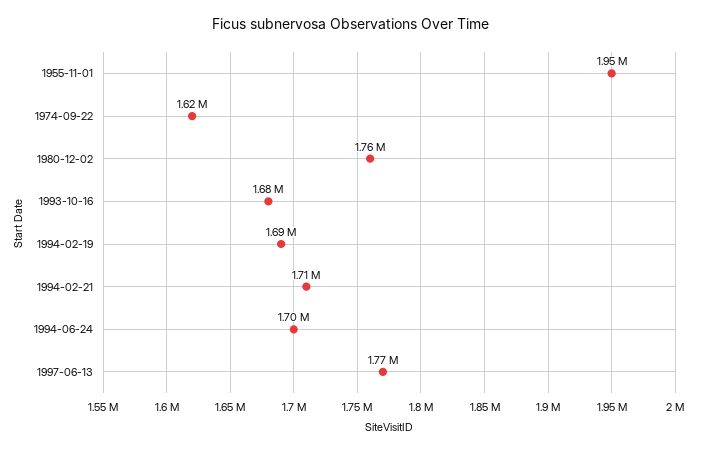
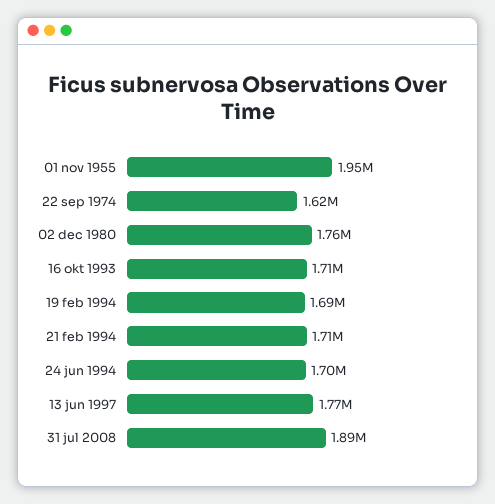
1993-10-16: 1680000 -> 1710000
31 jul 2008: none -> 1890000

